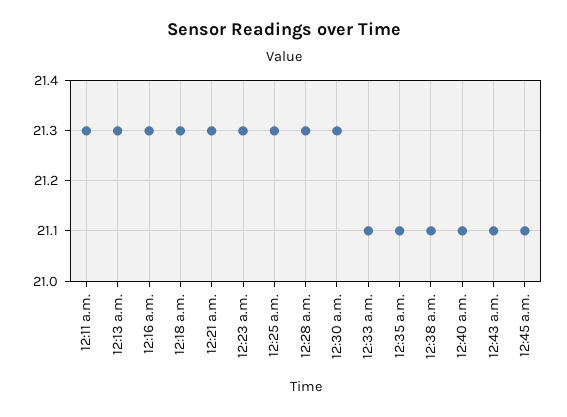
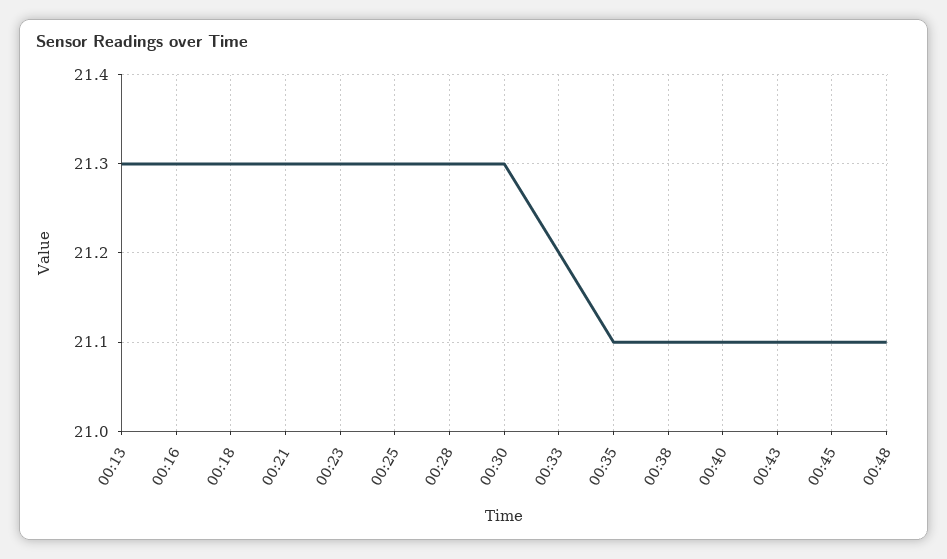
12:11 a.m.: 21.3 -> none
12:33 a.m.: 21.1 -> 21.2
00:48: none -> 21.1

